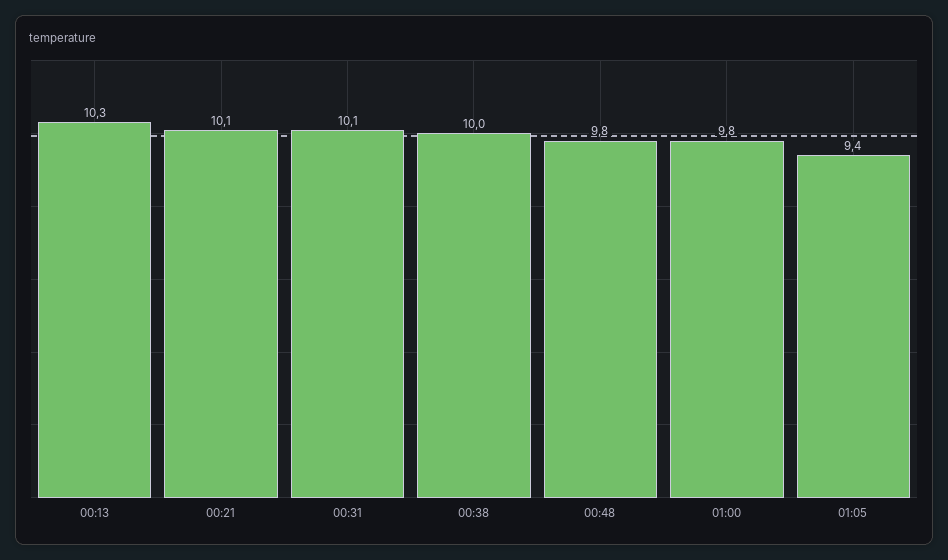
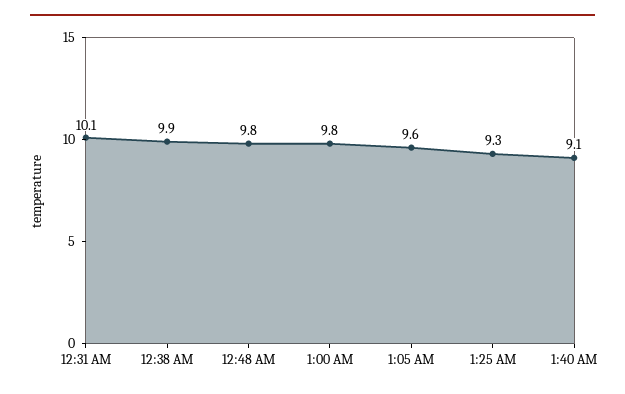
00:13: 10.3 -> none
00:21: 10.1 -> none
00:38: 10 -> 9.9
01:05: 9.4 -> 9.6
1:25 AM: none -> 9.3
1:40 AM: none -> 9.1

